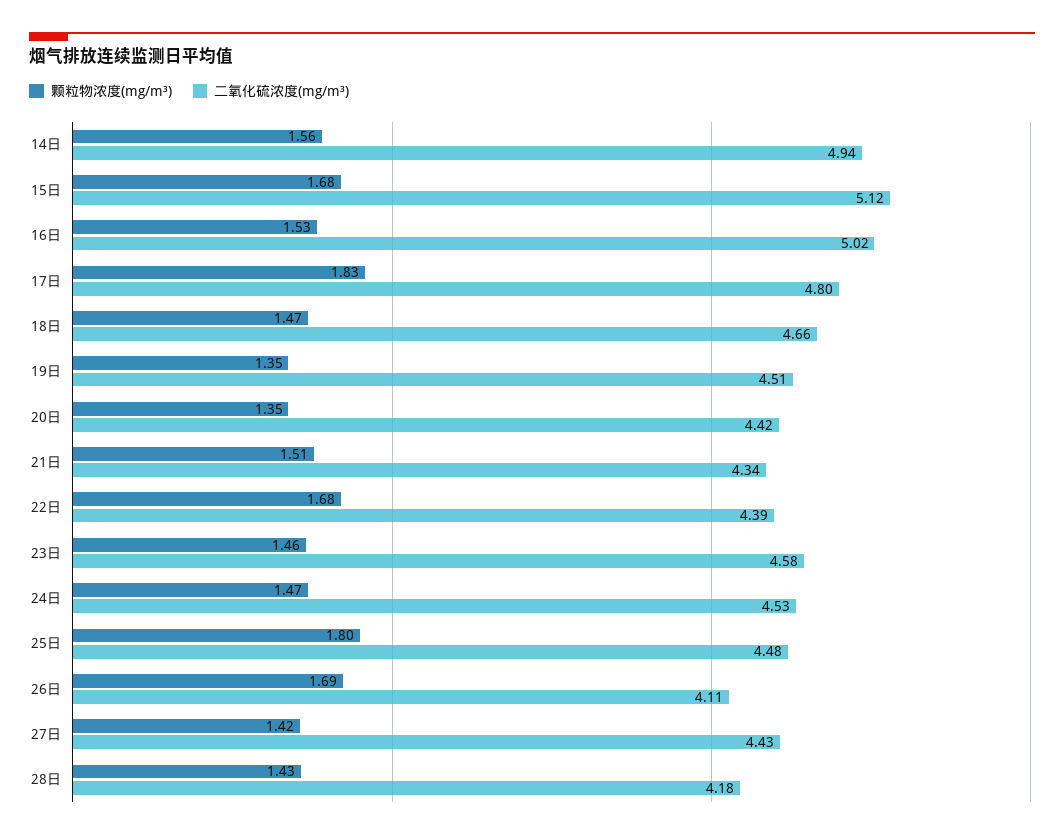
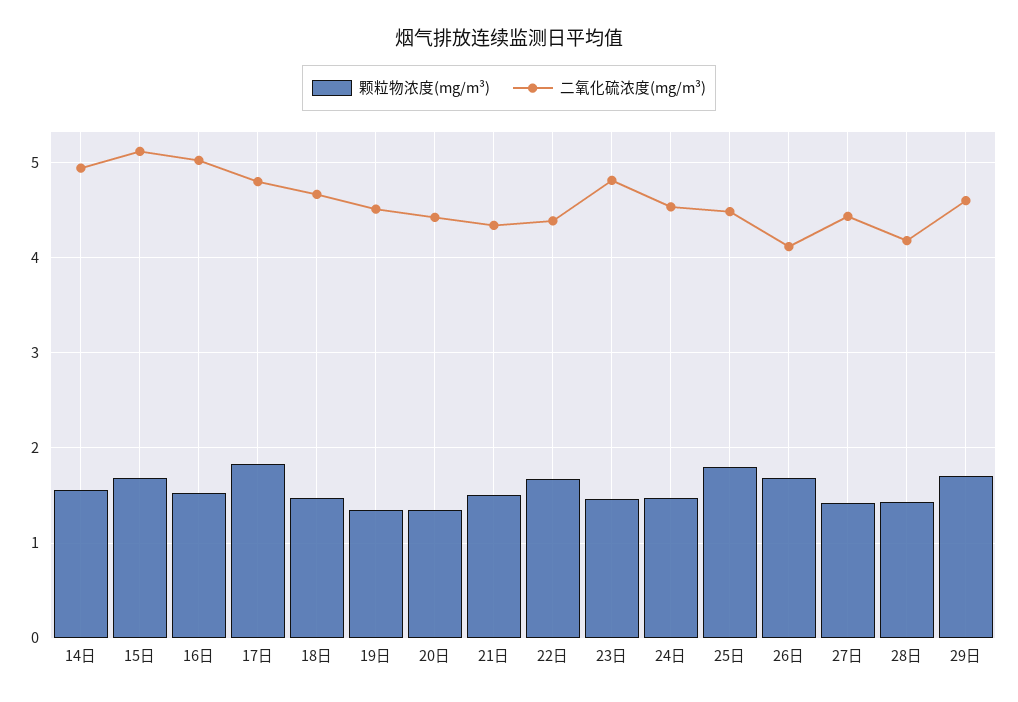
二氧化硫浓度(mg/m³), 23日: 4.58 -> 4.8
颗粒物浓度(mg/m³), 29日: none -> 1.7
二氧化硫浓度(mg/m³), 29日: none -> 4.6

